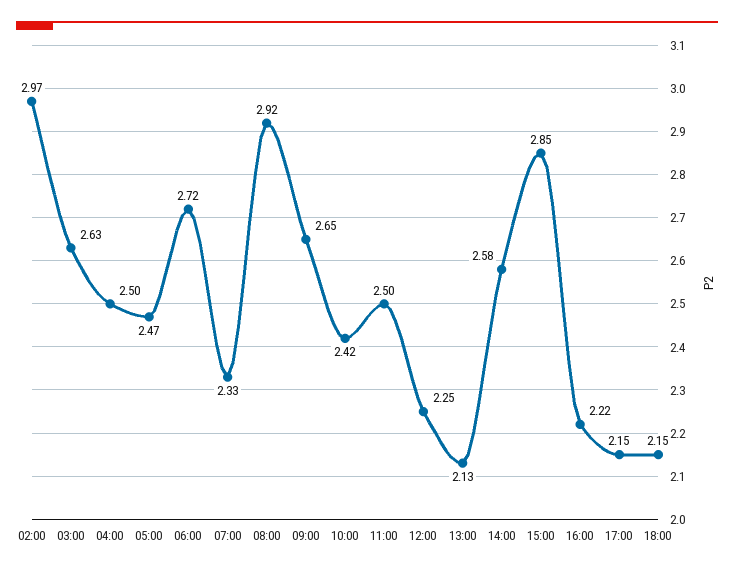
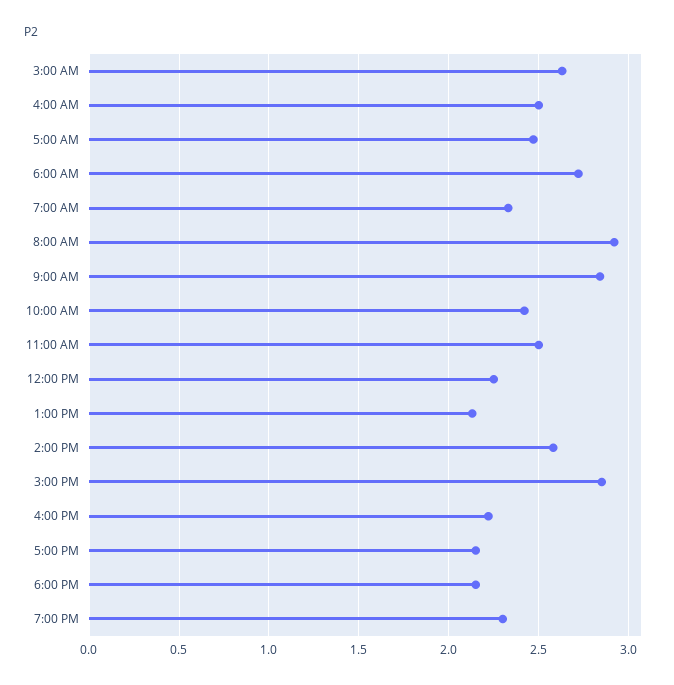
02:00: 2.97 -> none
09:00: 2.65 -> 2.85
7:00 PM: none -> 2.3

